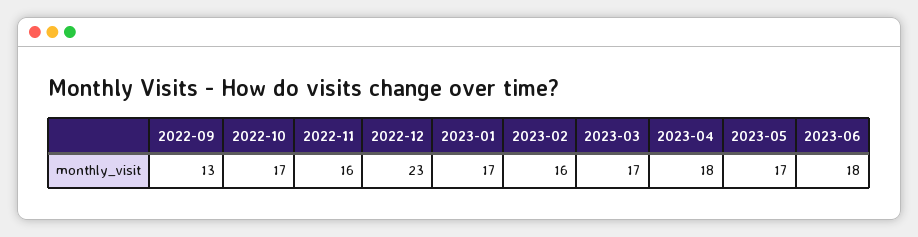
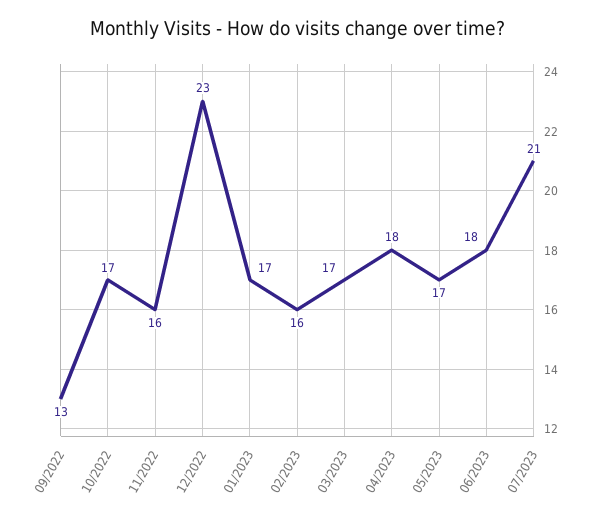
07/2023: none -> 21

